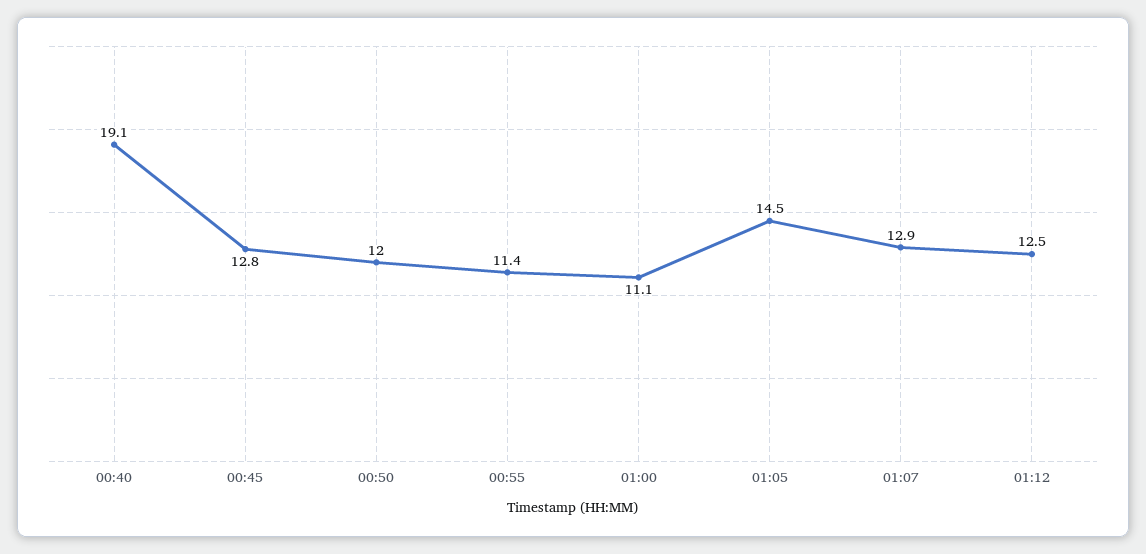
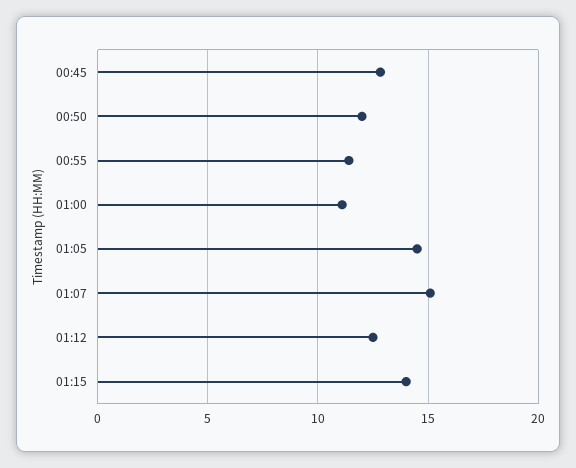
00:40: 19.1 -> none
01:07: 12.9 -> 15
01:15: none -> 14

